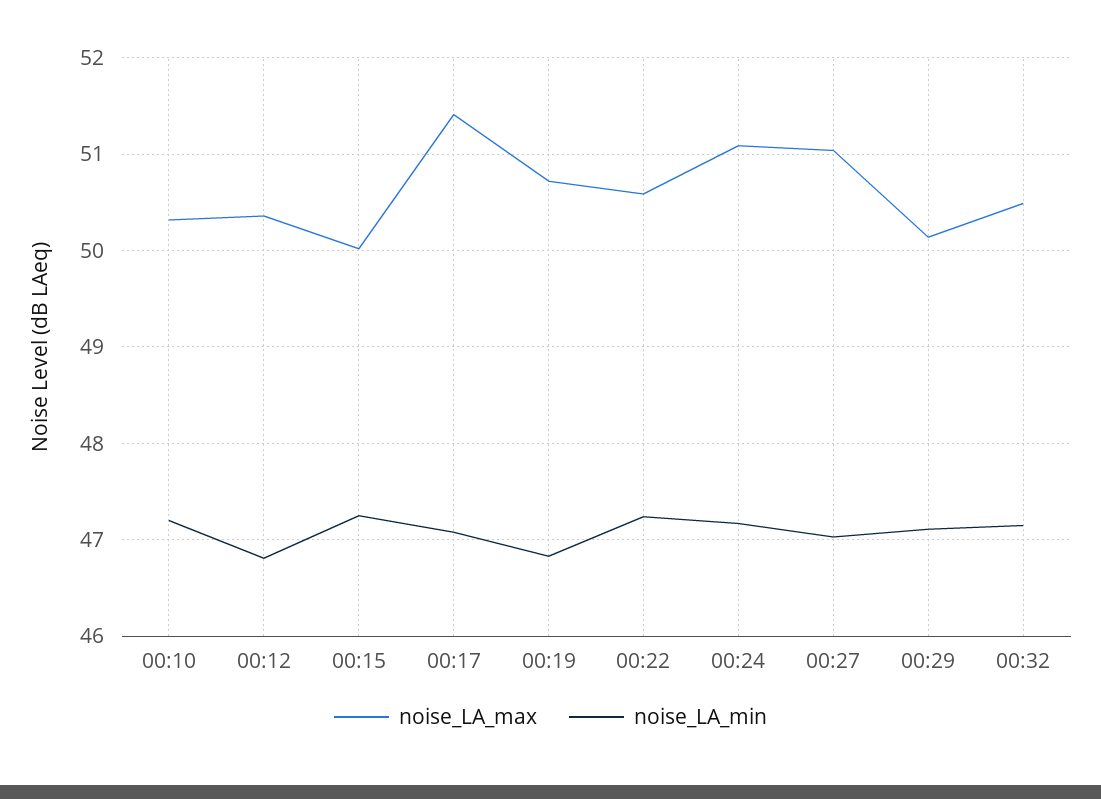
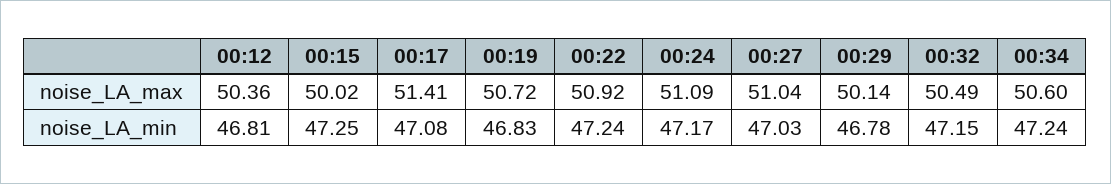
noise_LA_max, 00:10: 50.3 -> none
noise_LA_min, 00:10: 47.2 -> none
noise_LA_max, 00:22: 50.6 -> 50.92
noise_LA_min, 00:29: 47.1 -> 46.78
noise_LA_max, 00:34: none -> 50.6
noise_LA_min, 00:34: none -> 47.24

